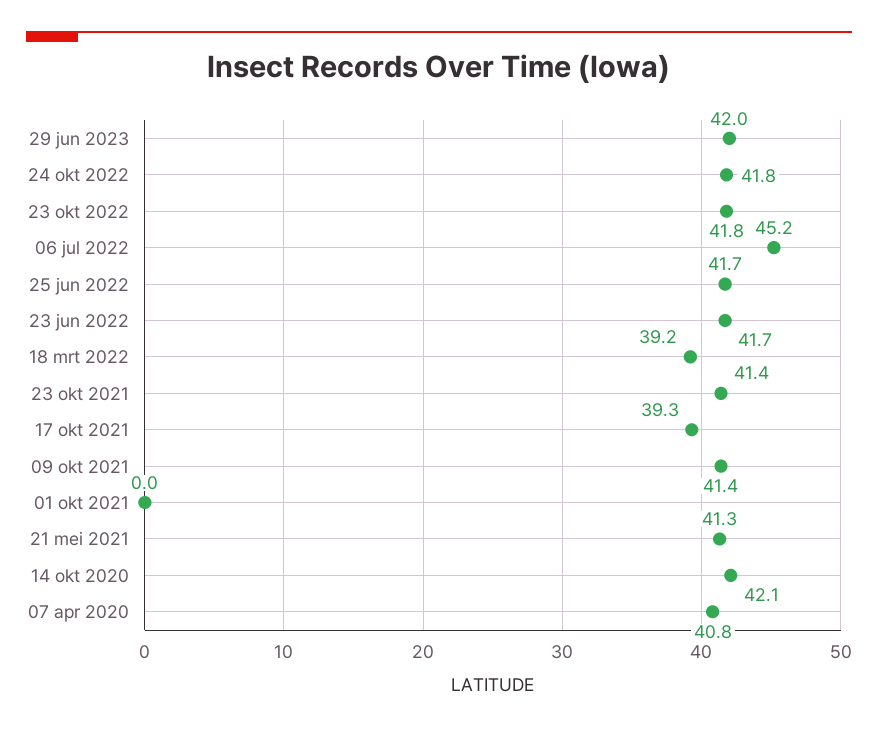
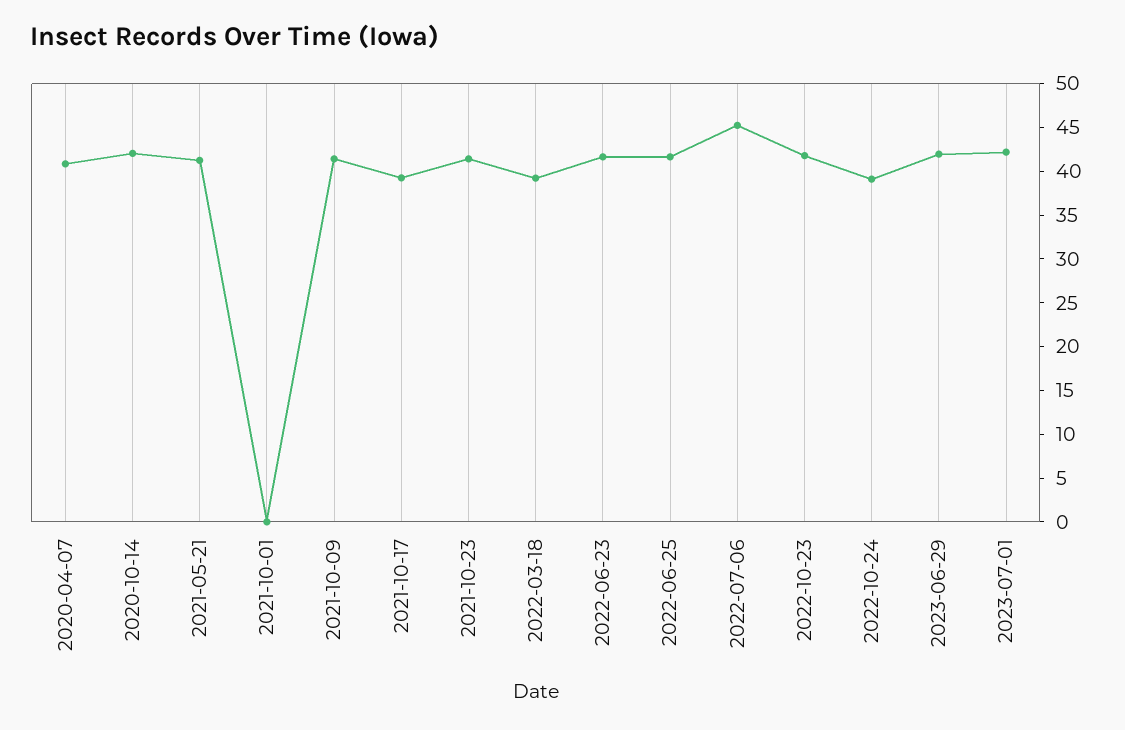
24 okt 2022: 41.8 -> 39
2023-07-01: none -> 42

